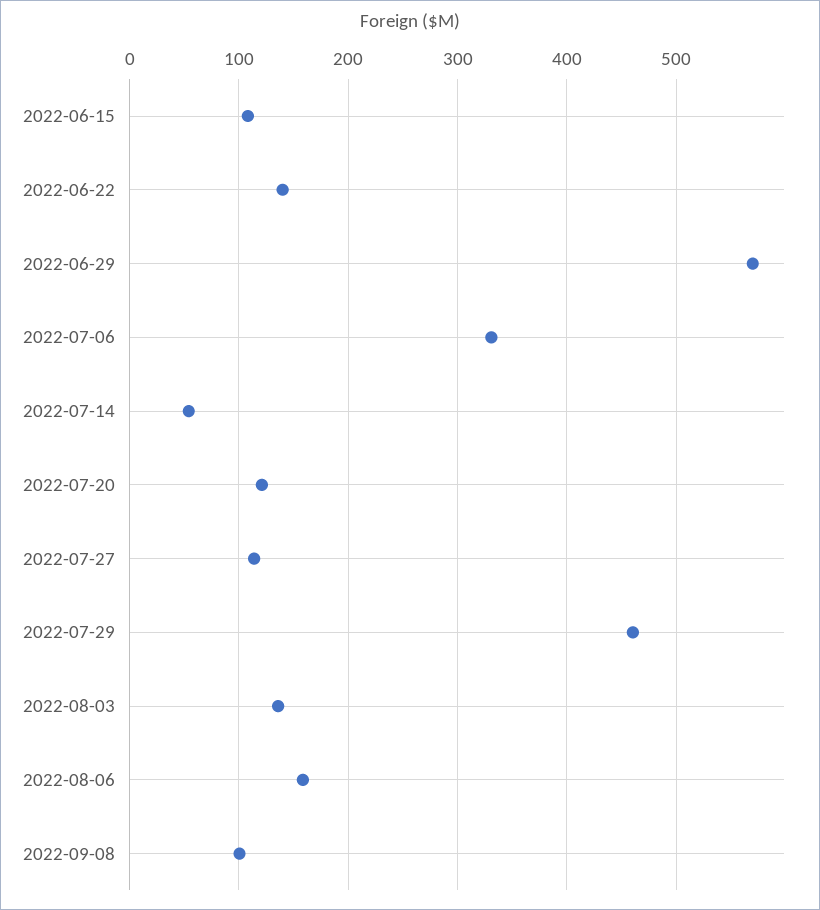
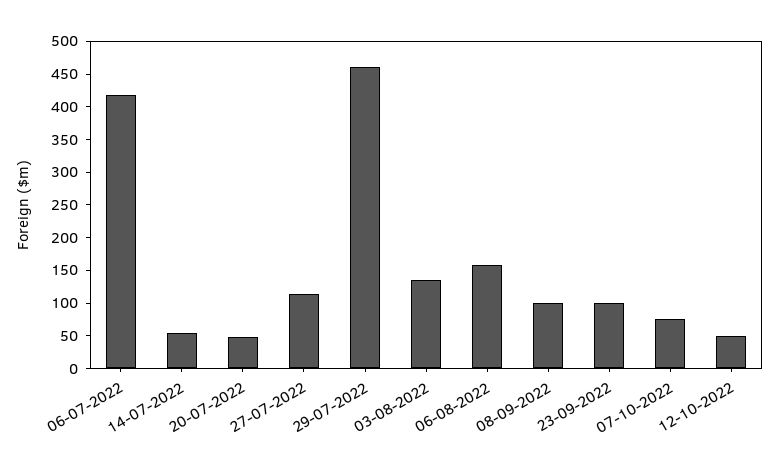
2022-06-15: 110 -> none
2022-06-22: 140 -> none
2022-06-29: 570 -> none
2022-07-06: 330 -> 425
2022-07-20: 120 -> 50
23-09-2022: none -> 100
07-10-2022: none -> 75
12-10-2022: none -> 50

